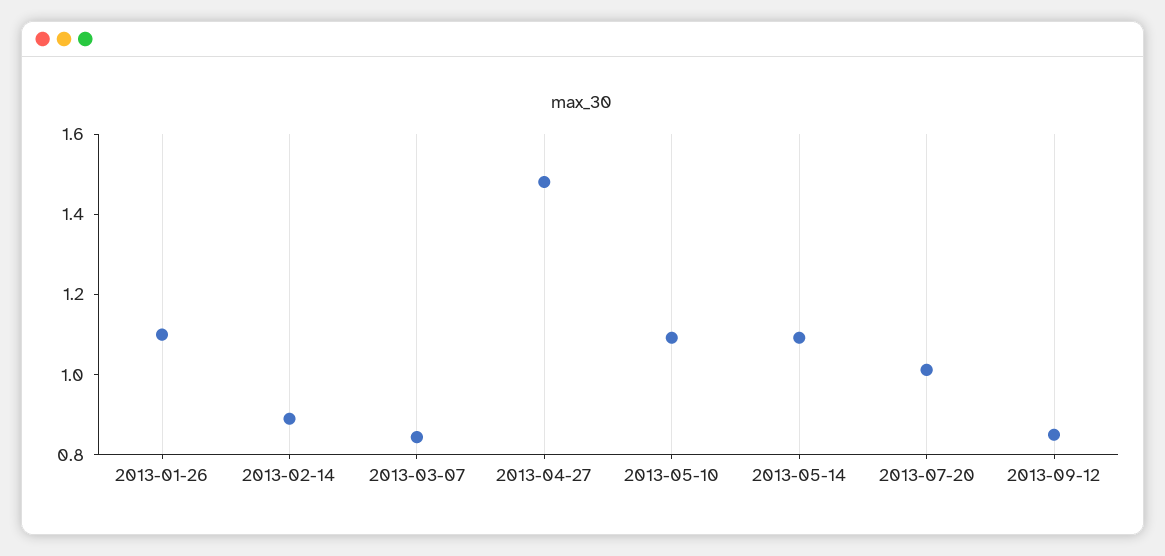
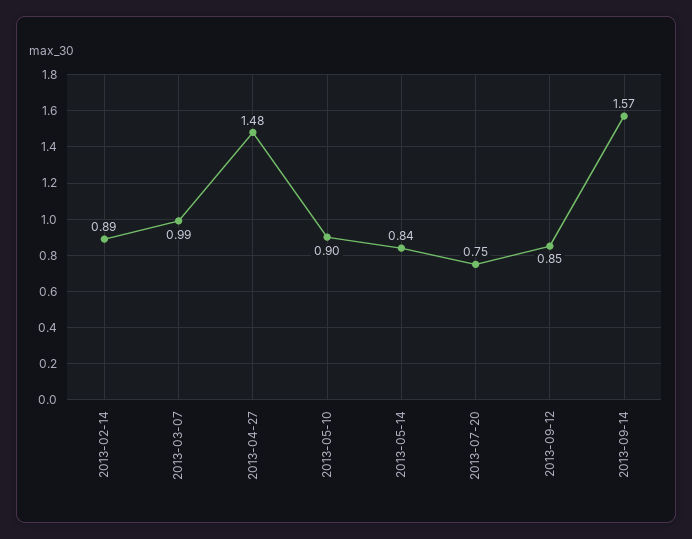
2013-01-26: 1.1 -> none
2013-03-07: 0.85 -> 0.99
2013-05-10: 1.1 -> 0.9
2013-05-14: 1.1 -> 0.84
2013-07-20: 1 -> 0.75
2013-09-14: none -> 1.57

